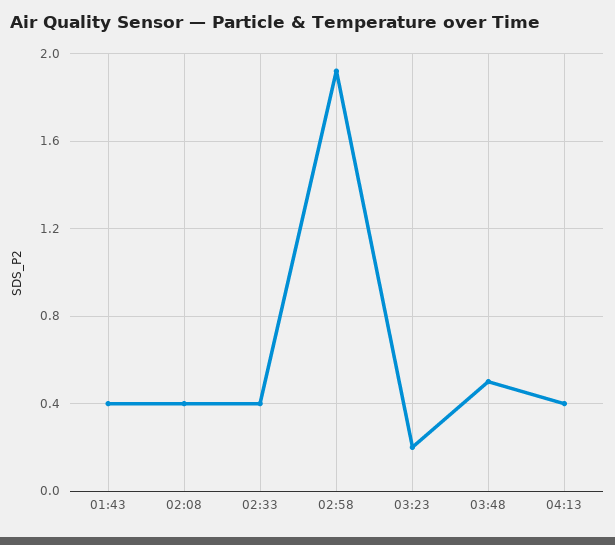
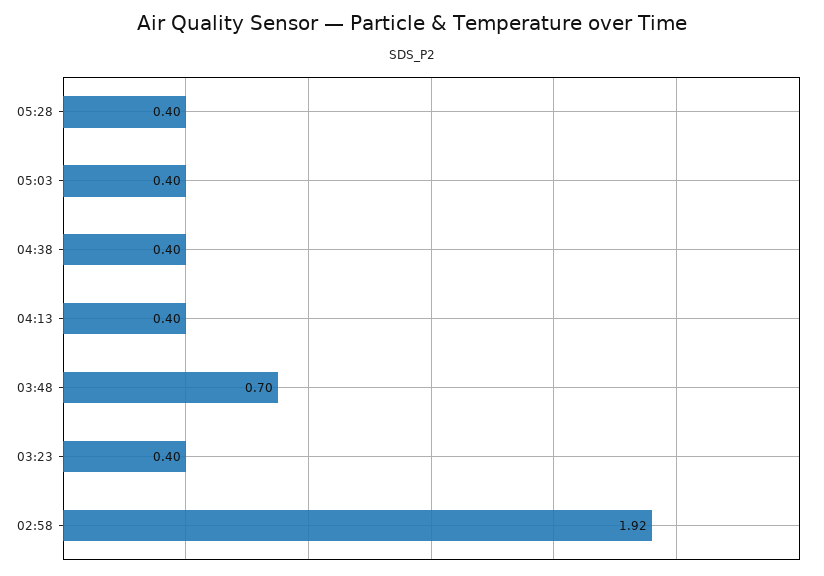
01:43: 0.4 -> none
02:08: 0.4 -> none
02:33: 0.4 -> none
03:23: 0.2 -> 0.4
03:48: 0.5 -> 0.7
05:28: none -> 0.4
05:03: none -> 0.4
04:38: none -> 0.4

